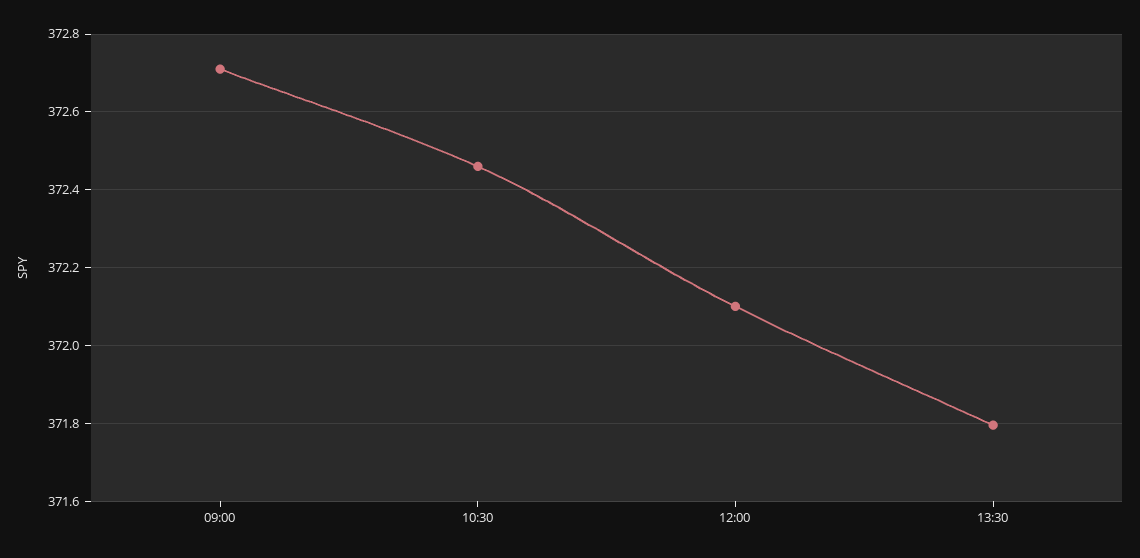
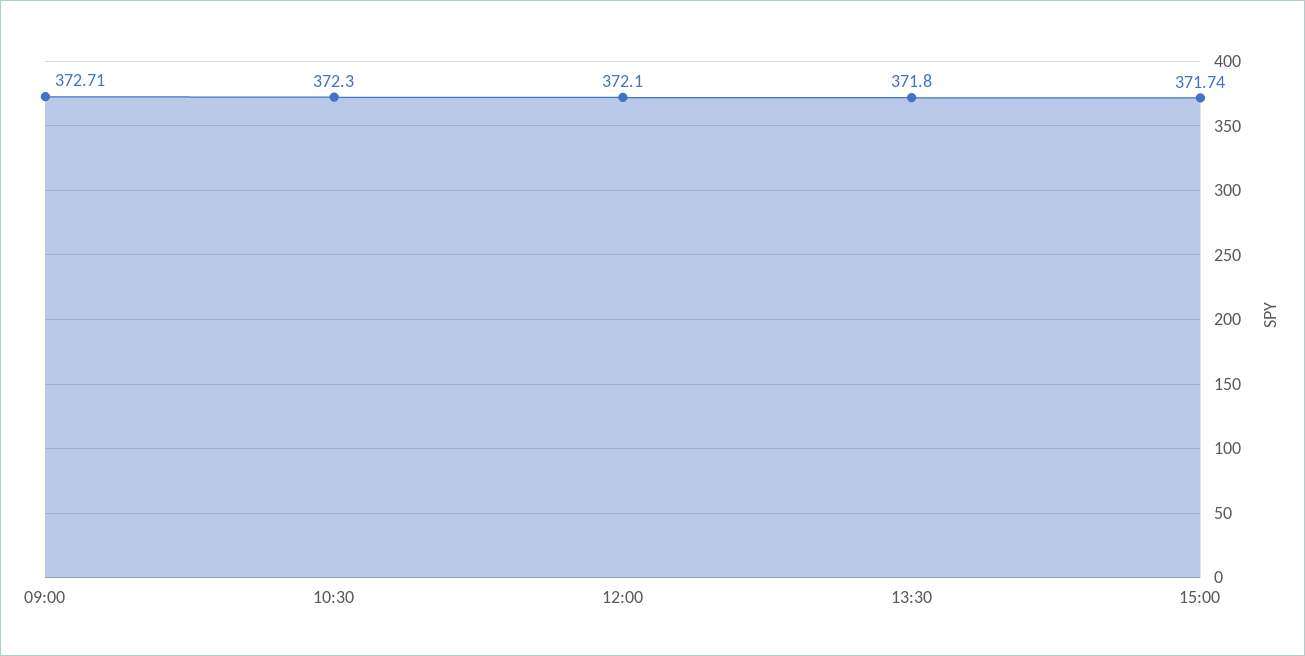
10:30: 372.46 -> 372.3
15:00: none -> 371.74

